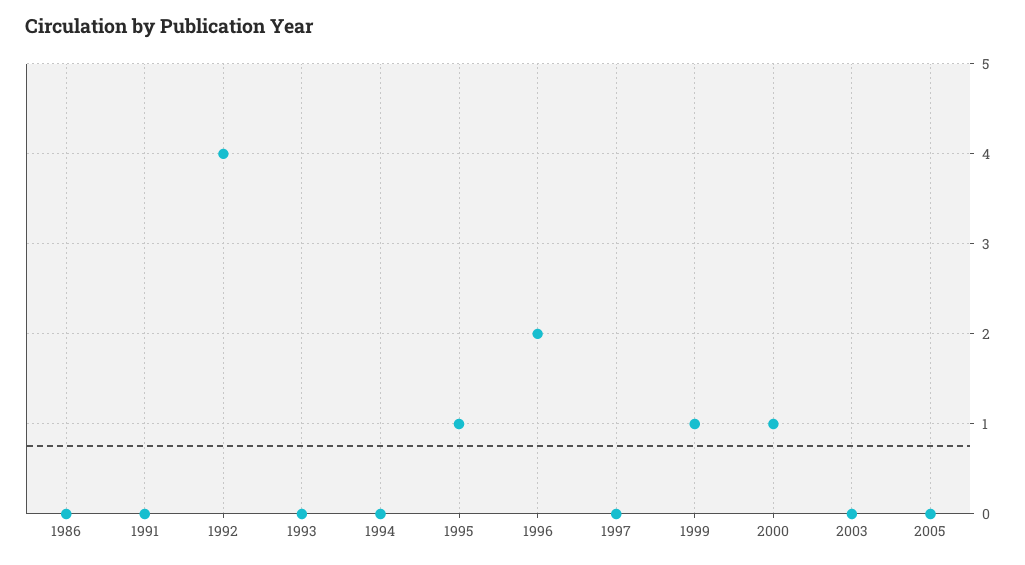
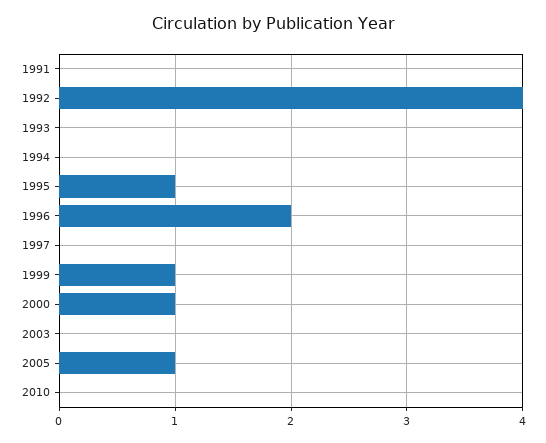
1986: 0 -> none
2005: 0 -> 1
2010: none -> 0

